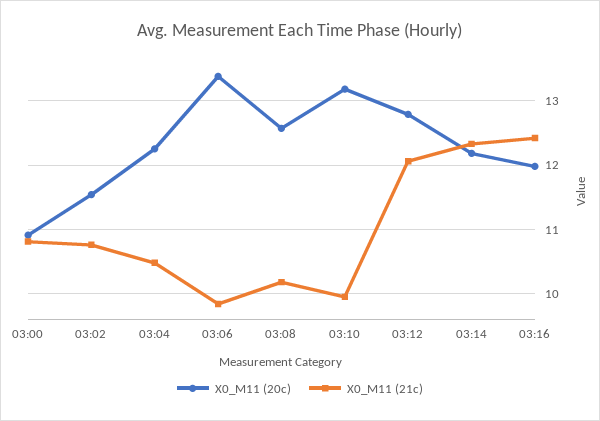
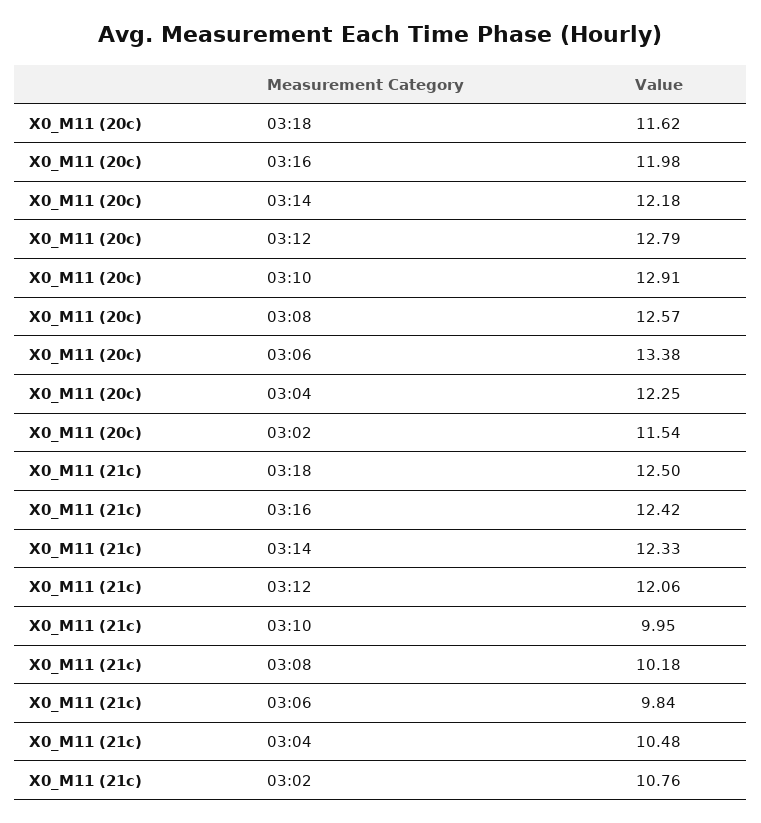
X0_M11 (20c), 03:00: 10.9 -> none
X0_M11 (21c), 03:00: 10.8 -> none
X0_M11 (20c), 03:10: 13.2 -> 12.91
X0_M11 (20c), 03:18: none -> 11.62
X0_M11 (21c), 03:18: none -> 12.5

